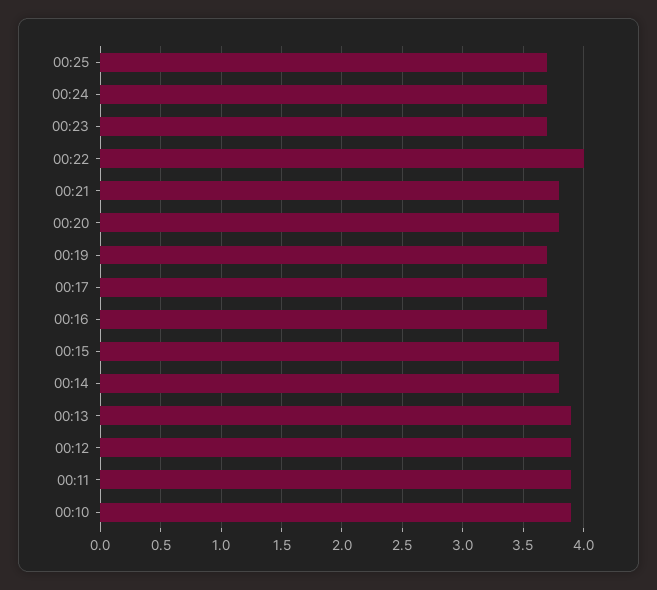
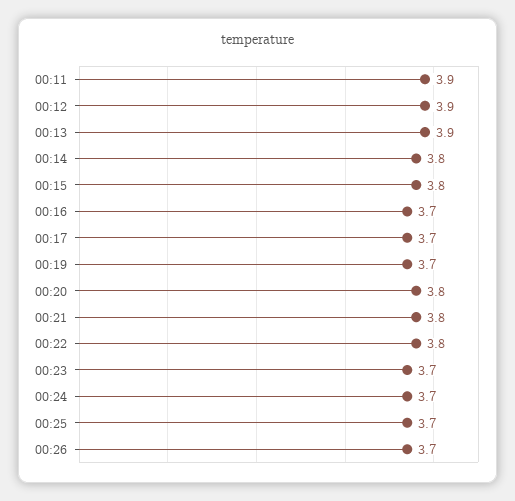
00:22: 4 -> 3.8
00:10: 3.9 -> none
00:26: none -> 3.7

